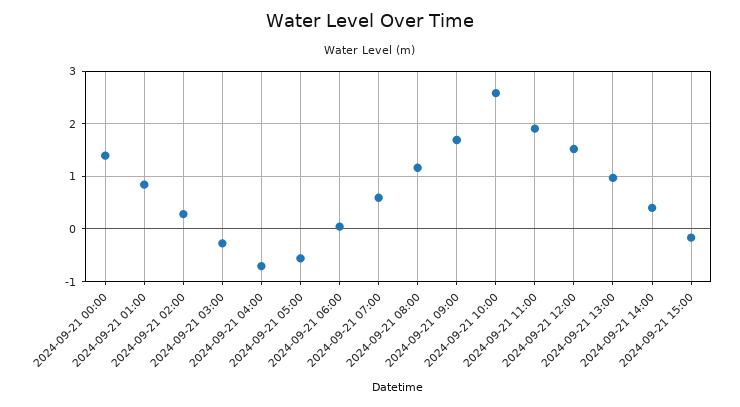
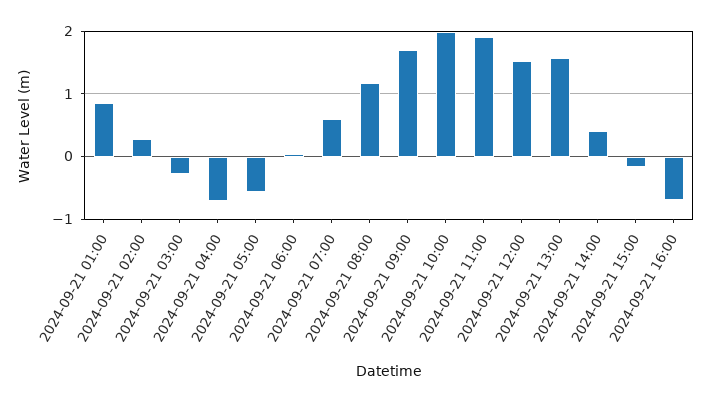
2024-09-21 00:00: 1.4 -> none
2024-09-21 10:00: 2.6 -> 2
2024-09-21 13:00: 1 -> 1.6
2024-09-21 16:00: none -> -0.7

